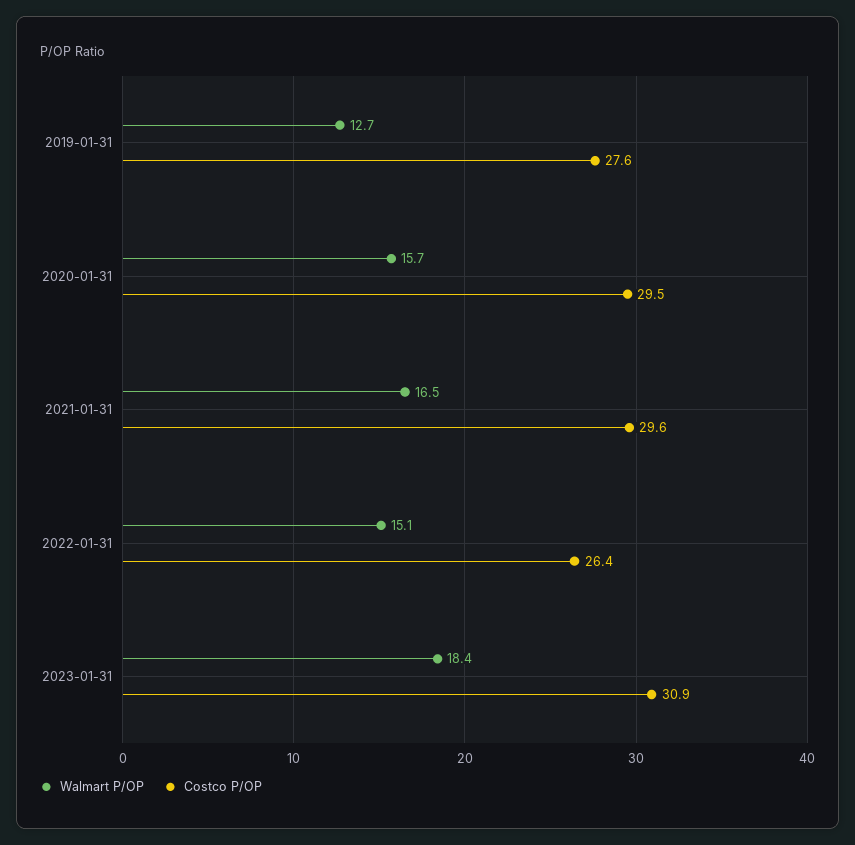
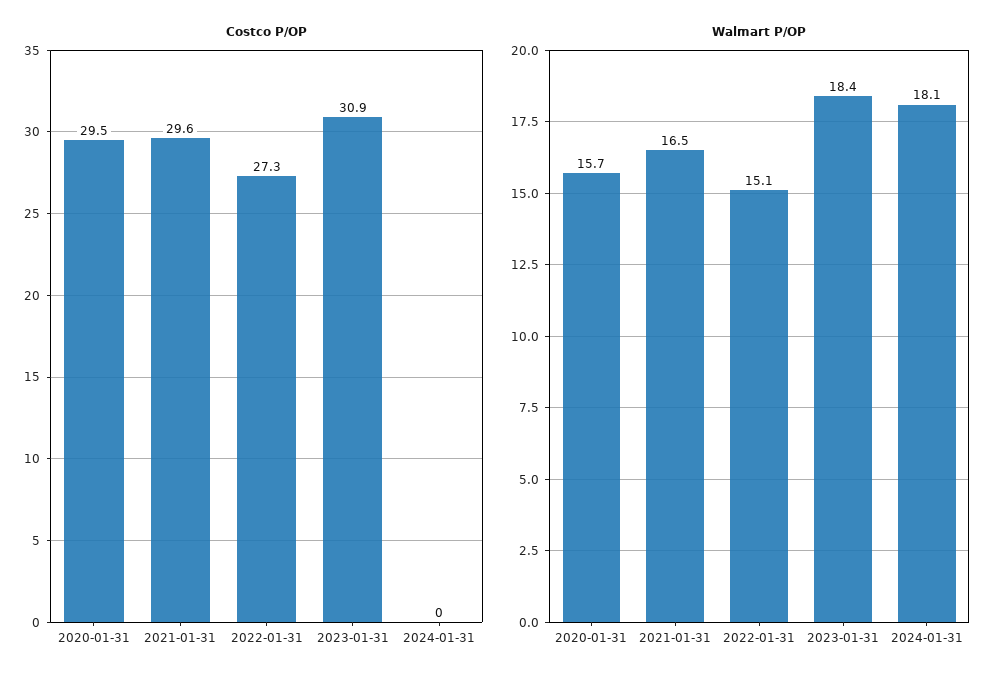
Walmart P/OP, 2019-01-31: 12.7 -> none
Costco P/OP, 2019-01-31: 27.6 -> none
Costco P/OP, 2022-01-31: 26.4 -> 27.3
Costco P/OP, 2024-01-31: none -> 0
Walmart P/OP, 2024-01-31: none -> 18.1

